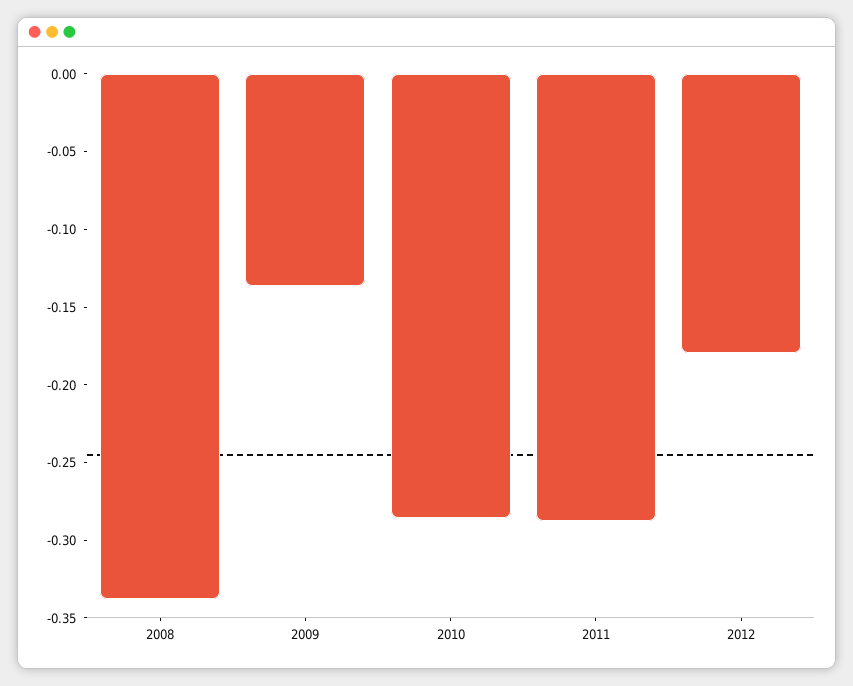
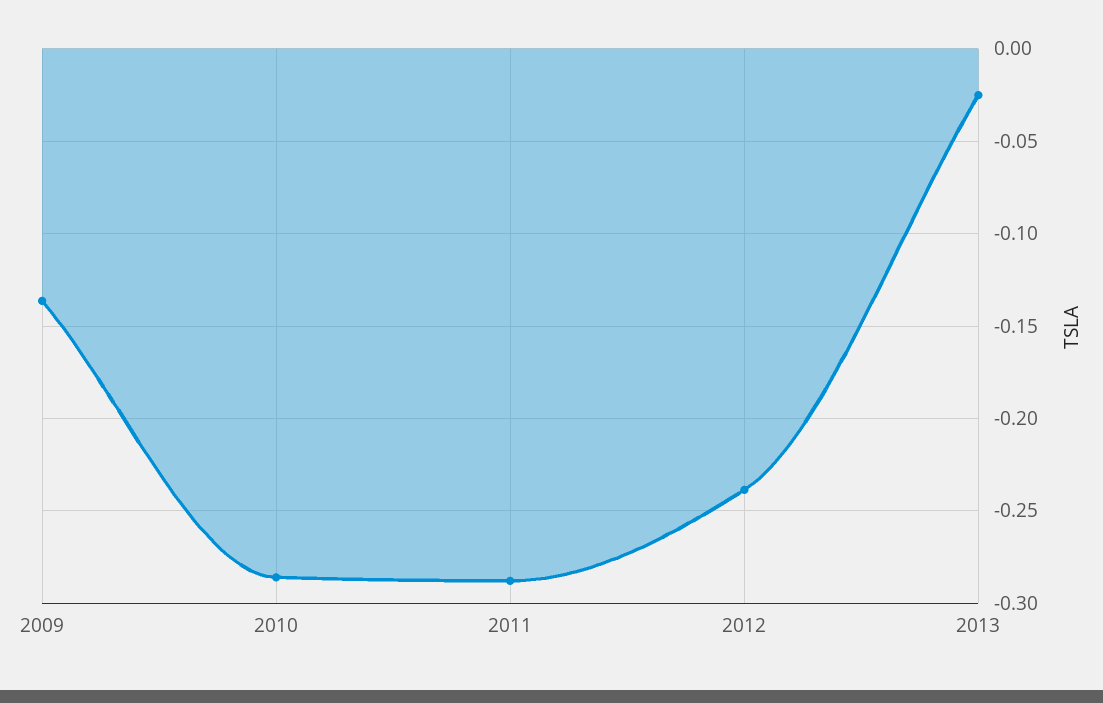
2008: -0.34 -> none
2012: -0.18 -> -0.24
2013: none -> -0.025

